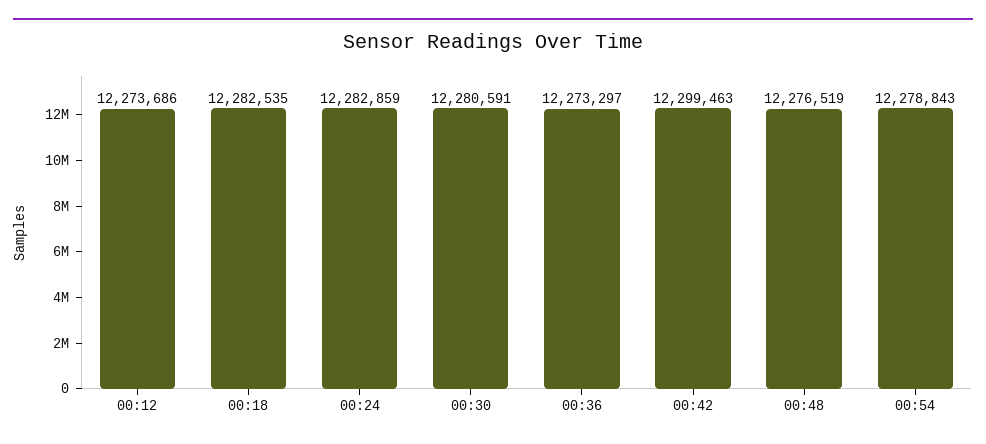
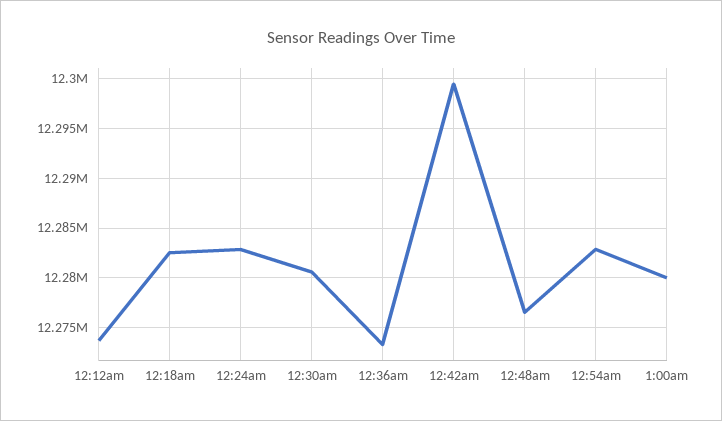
00:54: 12278843 -> 12283000
1:00am: none -> 12280000

